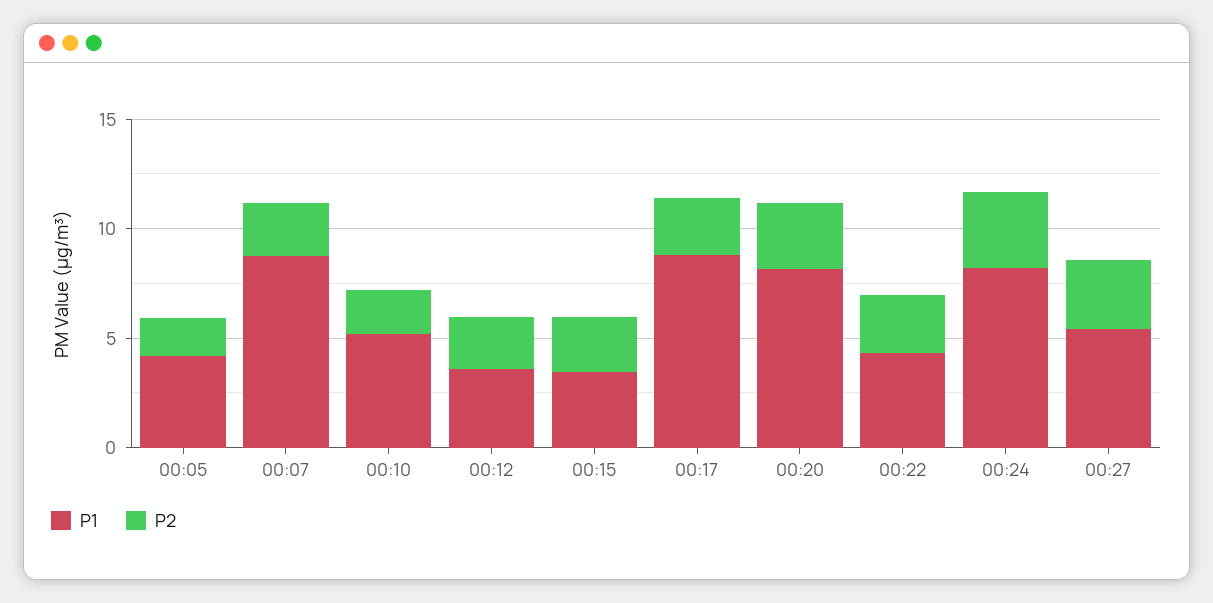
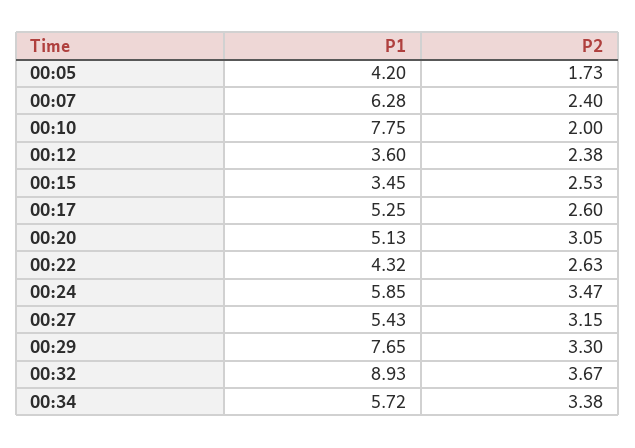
P1, 00:07: 9 -> 6.28
P1, 00:10: 5 -> 7.75
P1, 00:17: 9 -> 5.25
P1, 00:20: 8 -> 5.13
P1, 00:24: 8 -> 5.85
P1, 00:29: none -> 7.65
P2, 00:29: none -> 3.3
P1, 00:32: none -> 8.93
P2, 00:32: none -> 3.67
P1, 00:34: none -> 5.72
P2, 00:34: none -> 3.38

